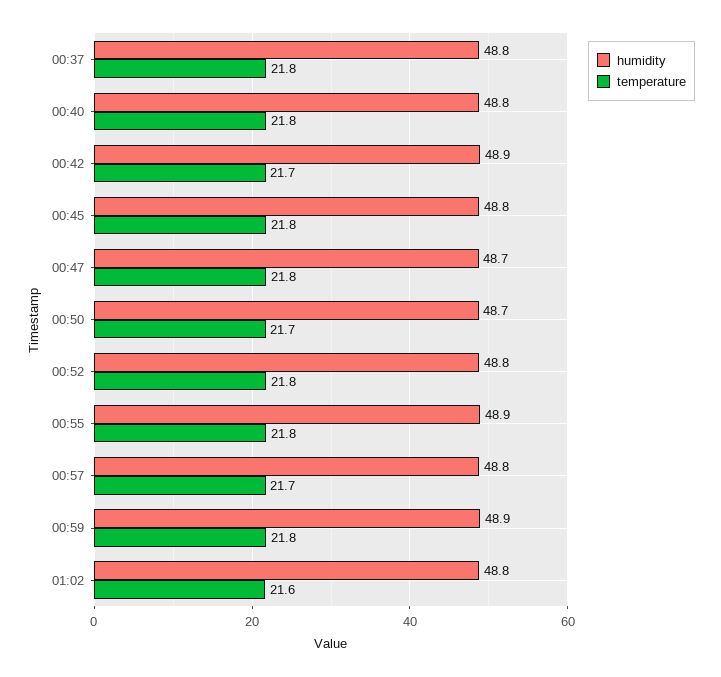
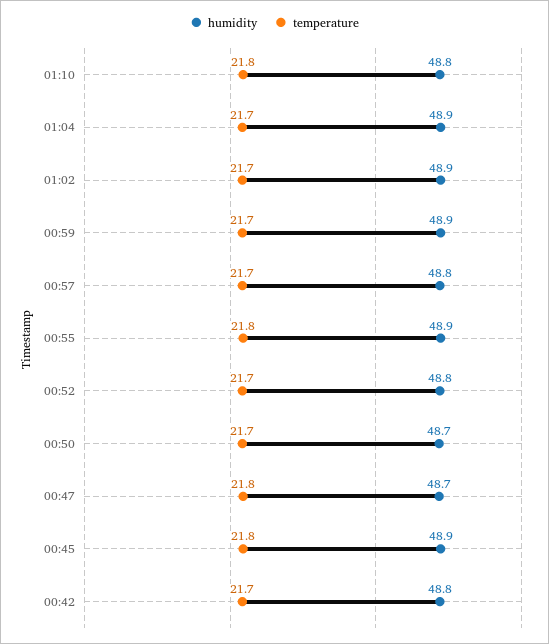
humidity, 00:37: 48.8 -> none
temperature, 00:37: 21.8 -> none
humidity, 00:40: 48.8 -> none
temperature, 00:40: 21.8 -> none
humidity, 00:42: 48.9 -> 48.8
humidity, 00:45: 48.8 -> 48.9
temperature, 00:52: 21.8 -> 21.7
temperature, 00:59: 21.8 -> 21.7
humidity, 01:02: 48.8 -> 48.9
temperature, 01:02: 21.6 -> 21.7
humidity, 01:10: none -> 48.8
temperature, 01:10: none -> 21.8
humidity, 01:04: none -> 48.9
temperature, 01:04: none -> 21.7

